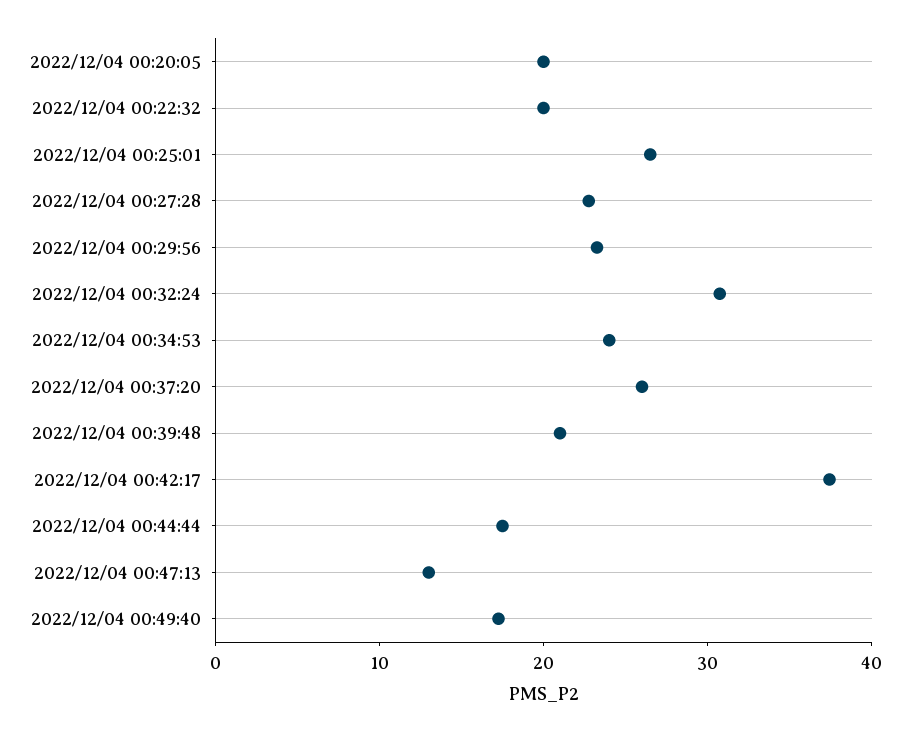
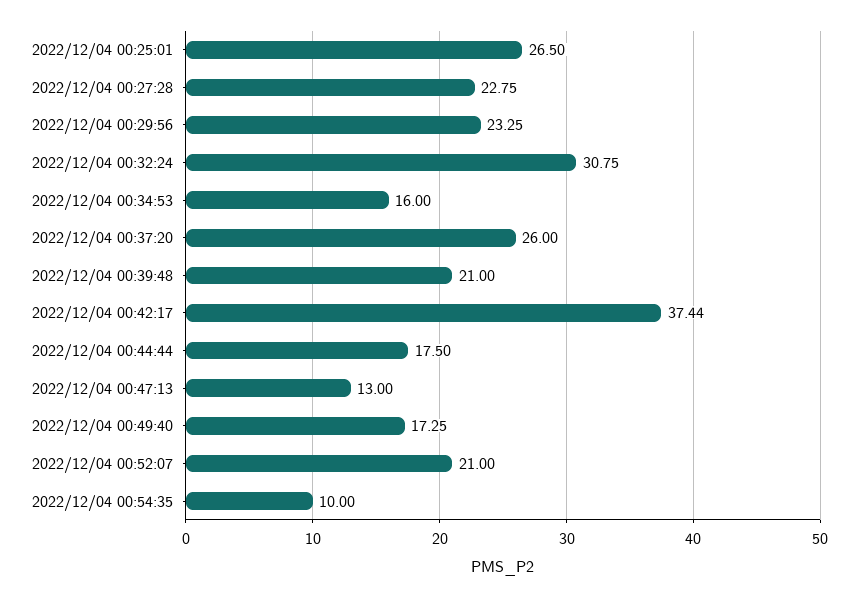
2022/12/04 00:20:05: 20 -> none
2022/12/04 00:22:32: 20 -> none
2022/12/04 00:34:53: 24 -> 16
2022/12/04 00:52:07: none -> 21
2022/12/04 00:54:35: none -> 10

